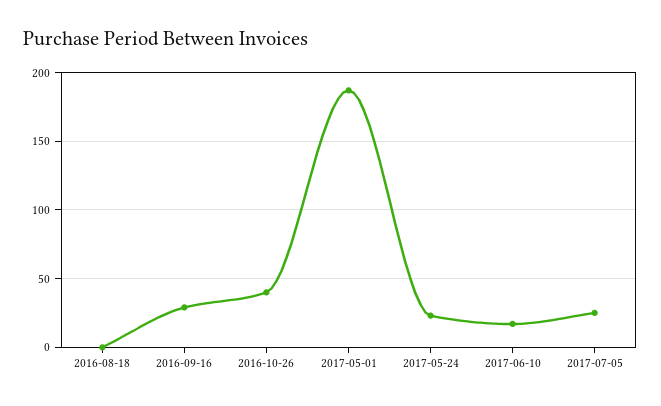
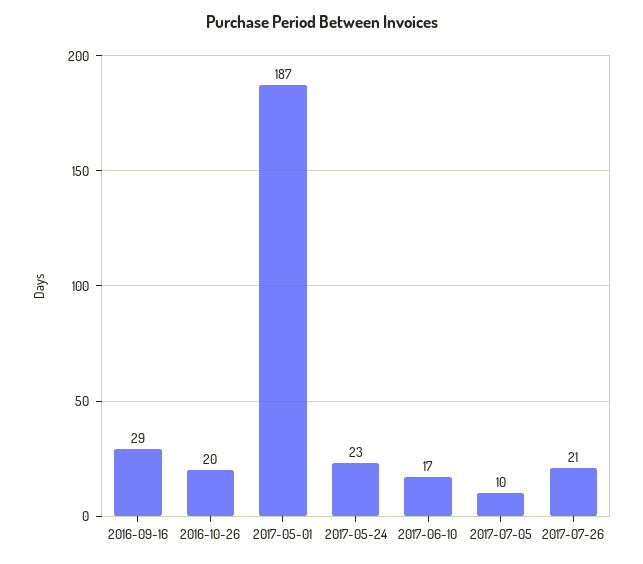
2016-08-18: 0 -> none
2016-10-26: 40 -> 20
2017-07-05: 25 -> 10
2017-07-26: none -> 21

